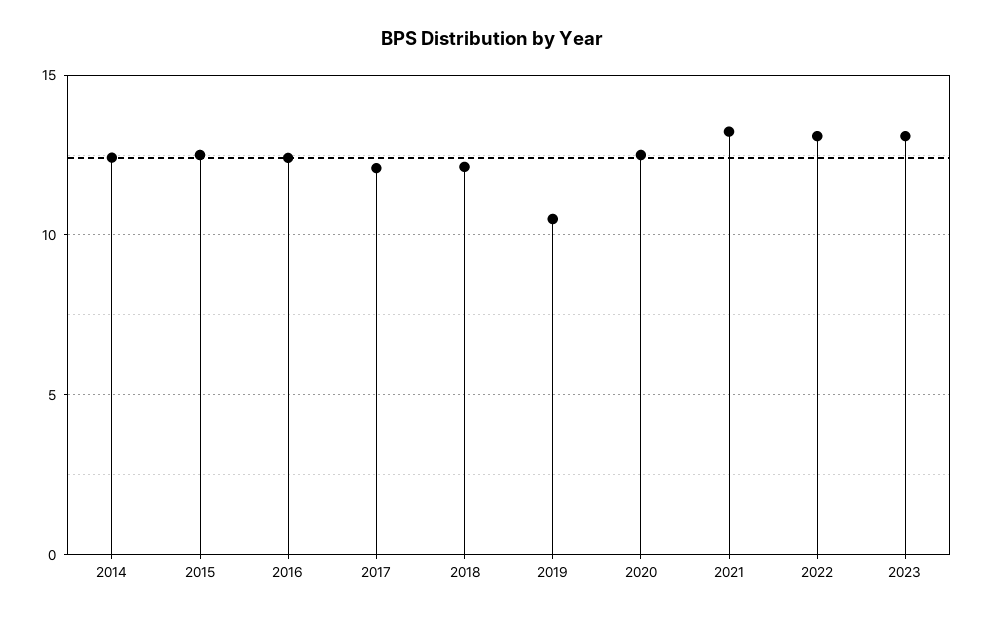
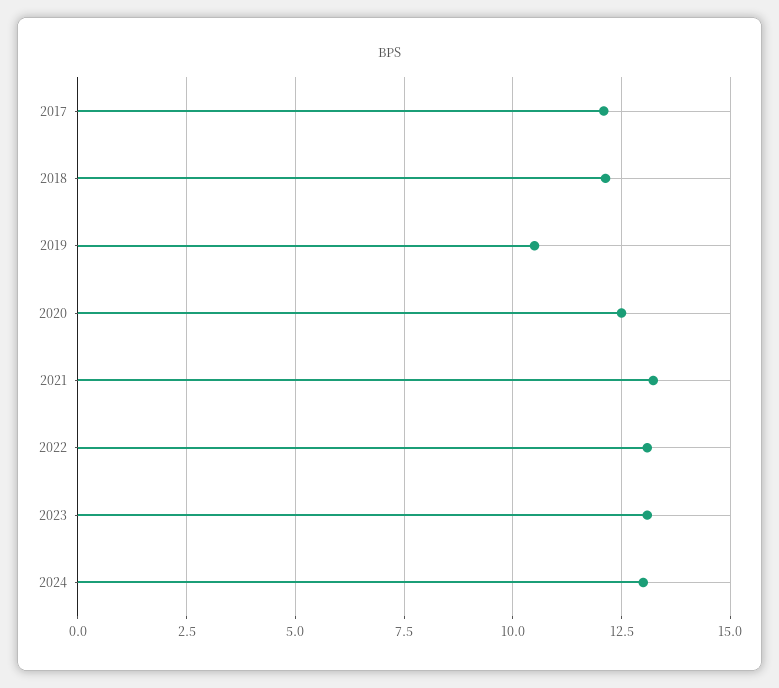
2014: 12.5 -> none
2015: 12.5 -> none
2016: 12.5 -> none
2024: none -> 13

